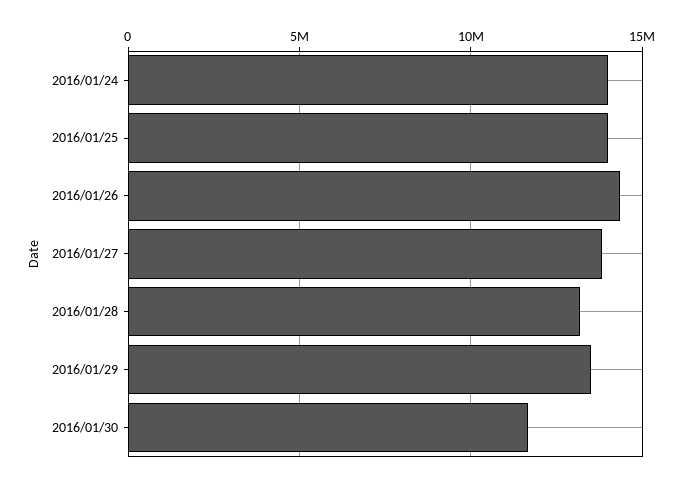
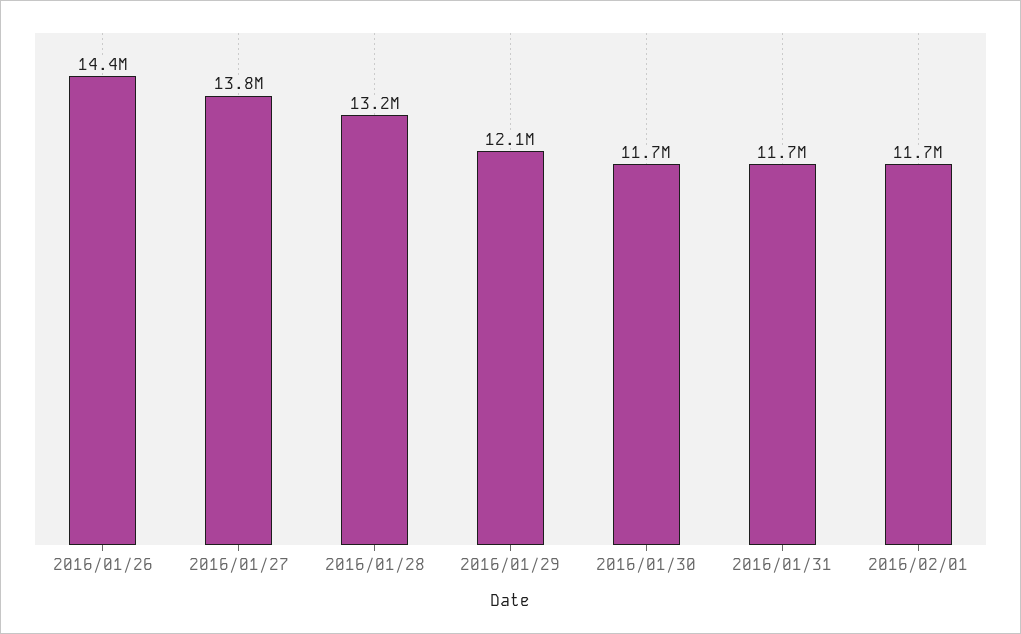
2016/01/24: 14000000 -> none
2016/01/25: 14000000 -> none
2016/01/29: 13500000 -> 12100000
2016/01/31: none -> 11700000
2016/02/01: none -> 11700000

